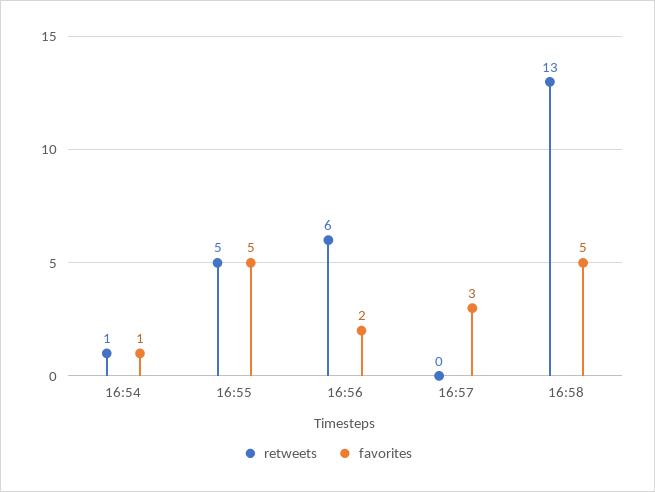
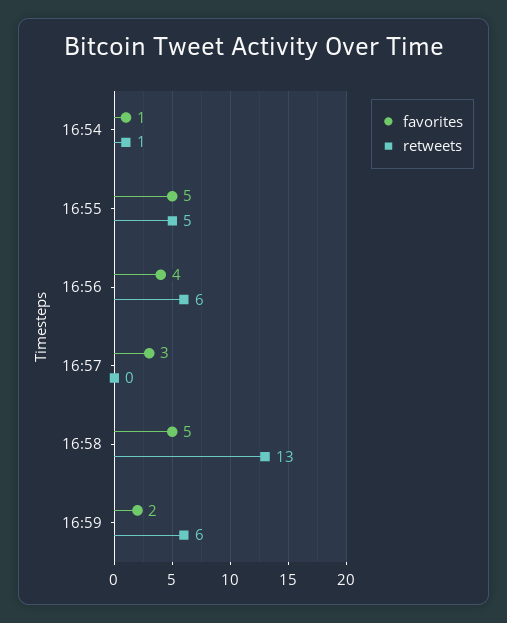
favorites, 16:56: 2 -> 4
favorites, 16:59: none -> 2
retweets, 16:59: none -> 6

